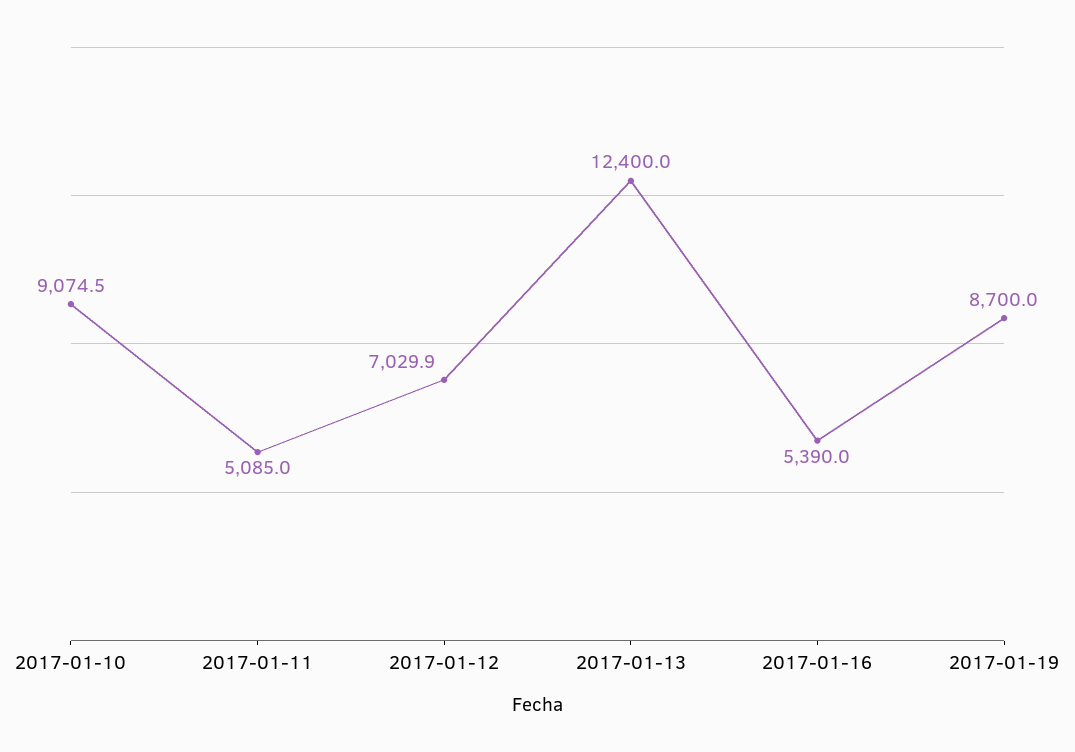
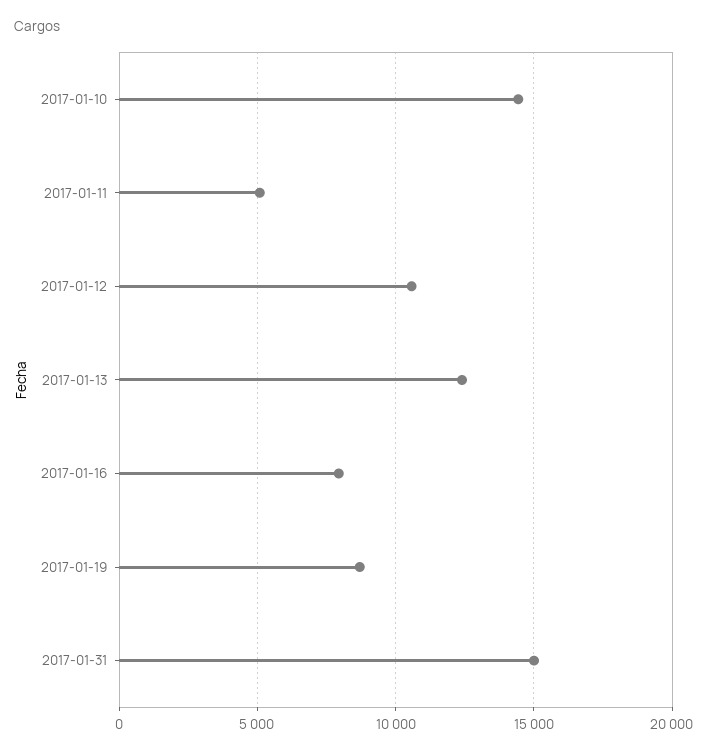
2017-01-10: 9074.5 -> 14500
2017-01-12: 7029.9 -> 10500
2017-01-16: 5390 -> 8000
2017-01-31: none -> 15000

